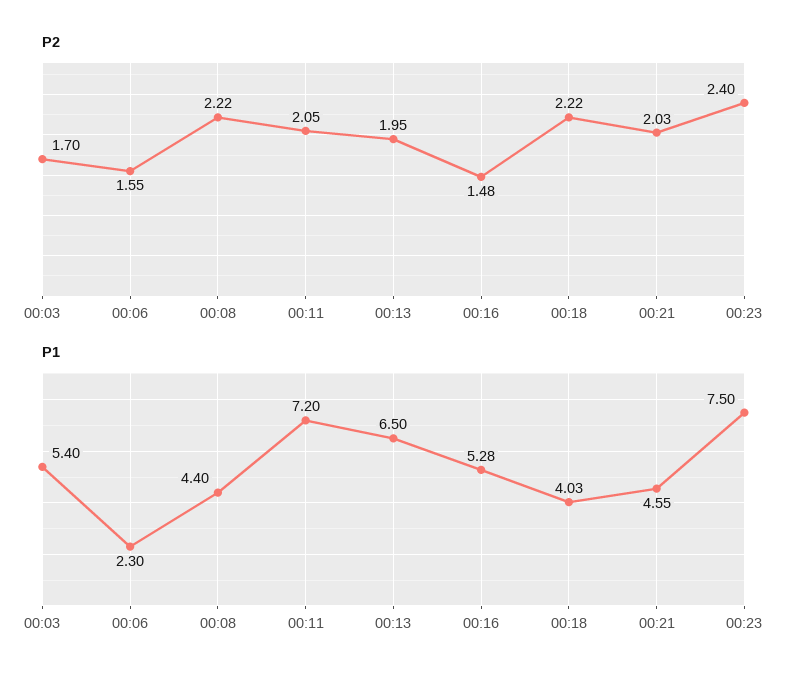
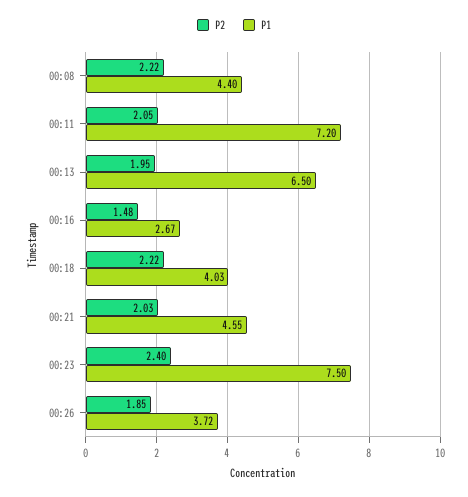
P2, 00:03: 1.7 -> none
P2, 00:06: 1.55 -> none
P1, 00:03: 5.4 -> none
P1, 00:06: 2.3 -> none
P1, 00:16: 5.28 -> 2.67
P2, 00:26: none -> 1.85
P1, 00:26: none -> 3.72

